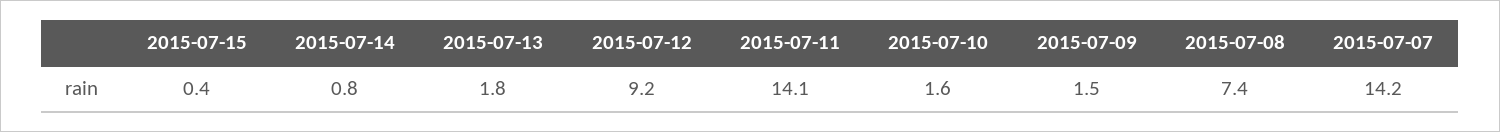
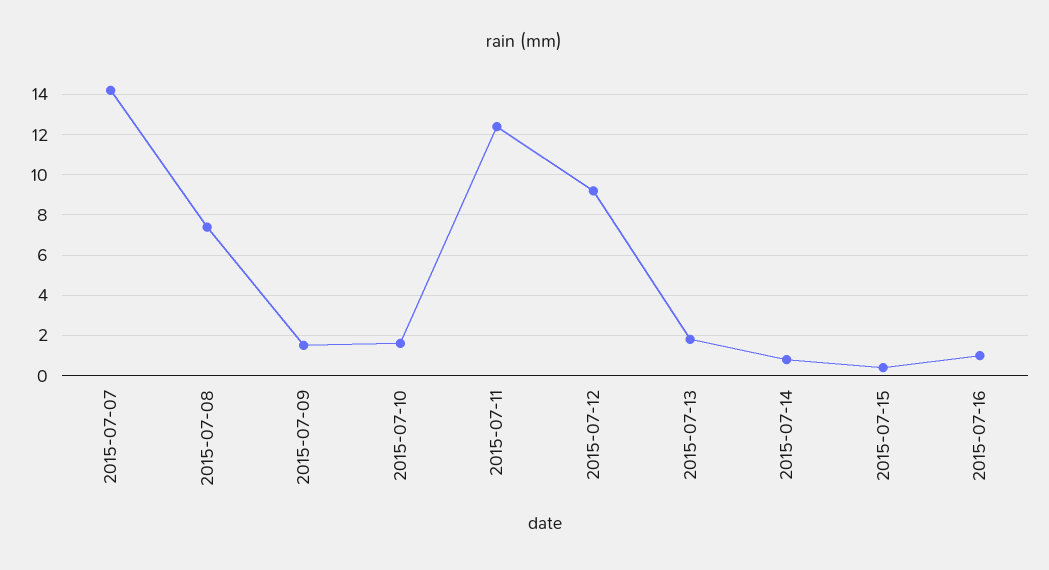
2015-07-11: 14.1 -> 12.5
2015-07-16: none -> 1

